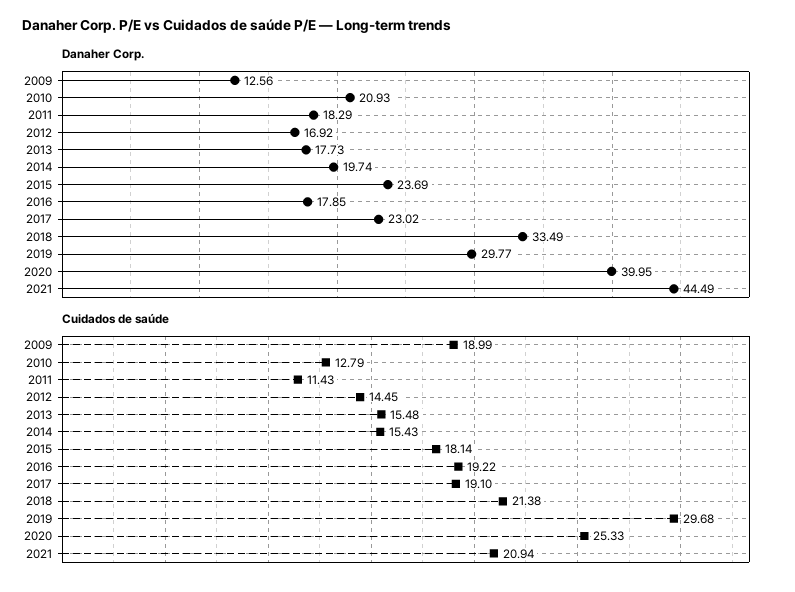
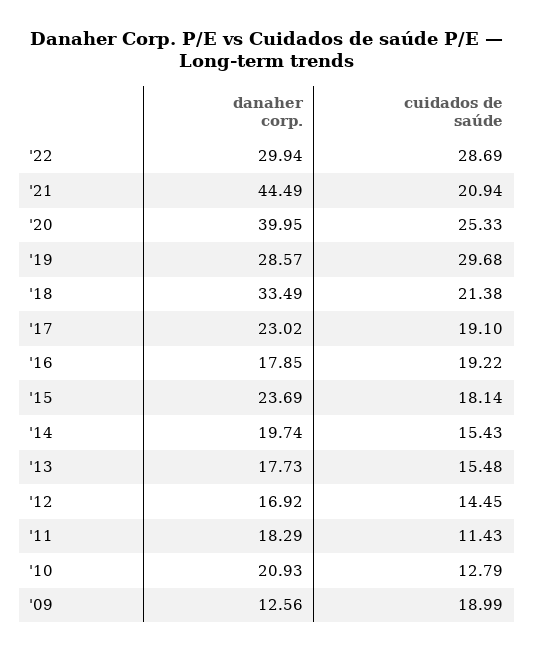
Danaher Corp., 2019: 29.77 -> 28.57
Danaher Corp., '22: none -> 29.94
Cuidados de saúde, '22: none -> 28.69

